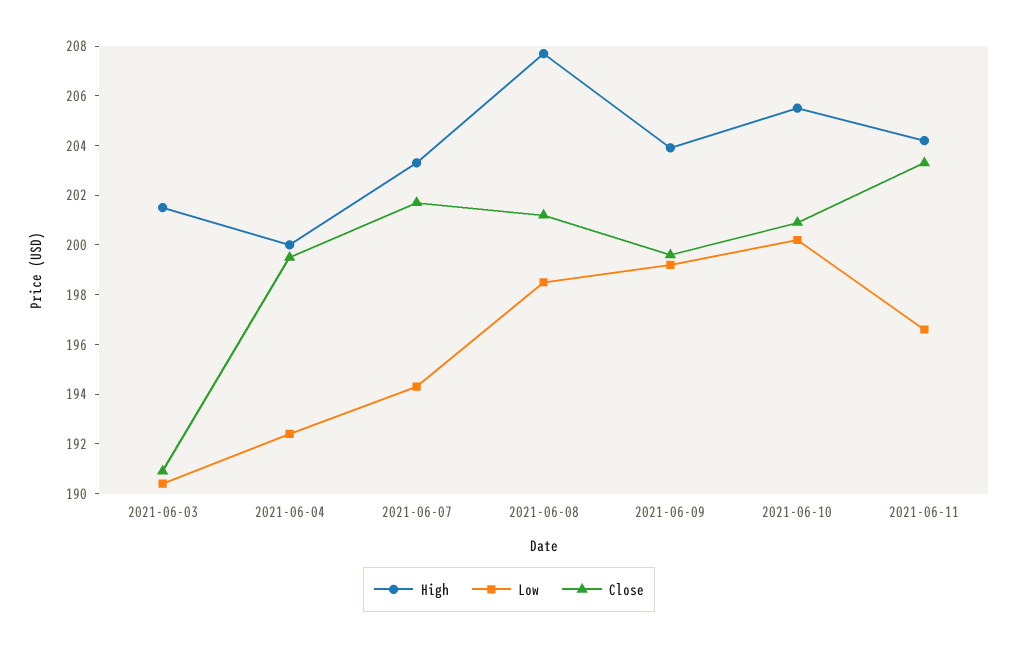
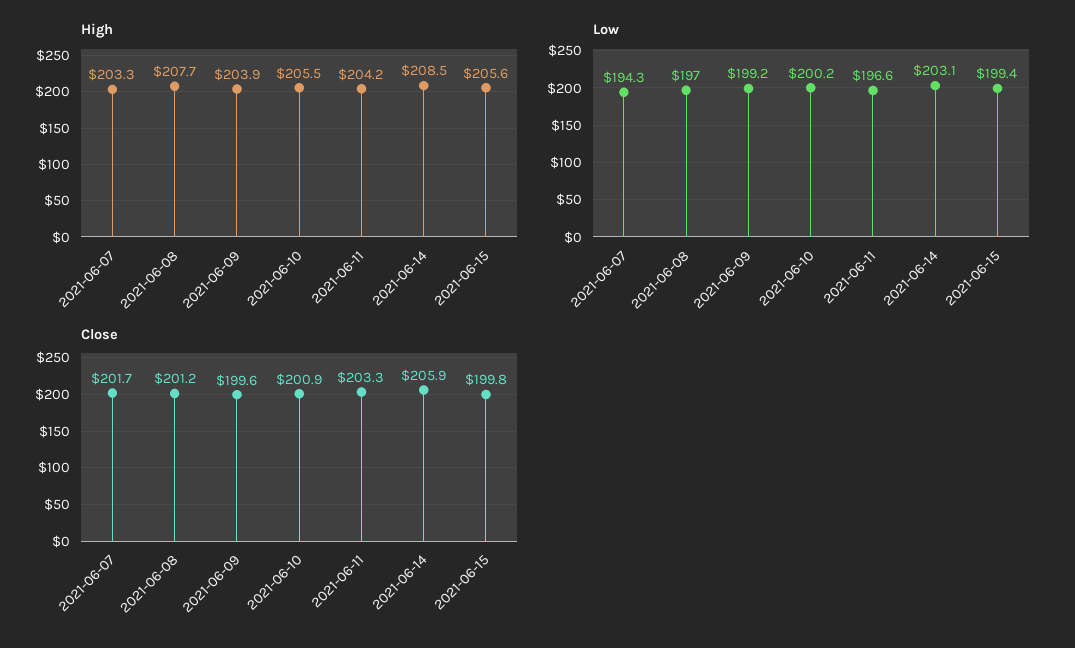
High, 2021-06-03: 201.5 -> none
Low, 2021-06-03: 190.5 -> none
Close, 2021-06-03: 191 -> none
High, 2021-06-04: 200 -> none
Low, 2021-06-04: 192.5 -> none
Close, 2021-06-04: 199.5 -> none
Low, 2021-06-08: 198.5 -> 197
High, 2021-06-14: none -> 208.5
High, 2021-06-15: none -> 205.6
Low, 2021-06-14: none -> 203.1
Low, 2021-06-15: none -> 199.4
Close, 2021-06-14: none -> 205.9
Close, 2021-06-15: none -> 199.8

